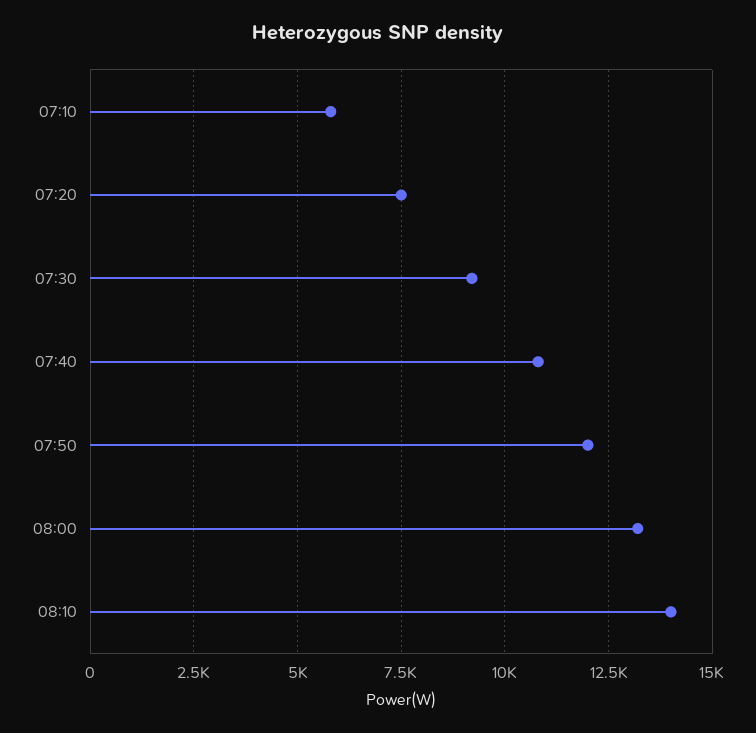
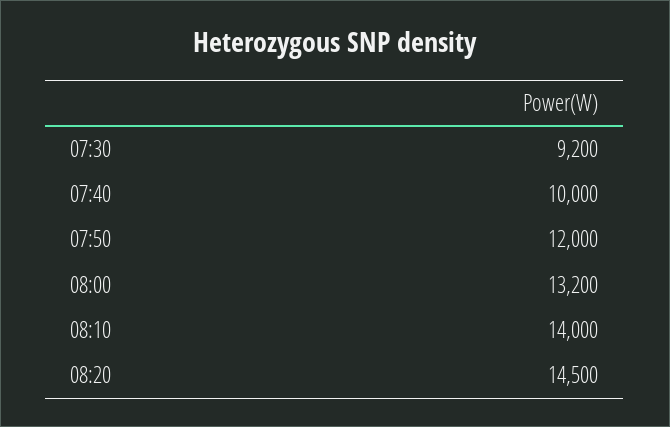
07:10: 5750 -> none
07:20: 7500 -> none
07:40: 10750 -> 10000
08:20: none -> 14500

